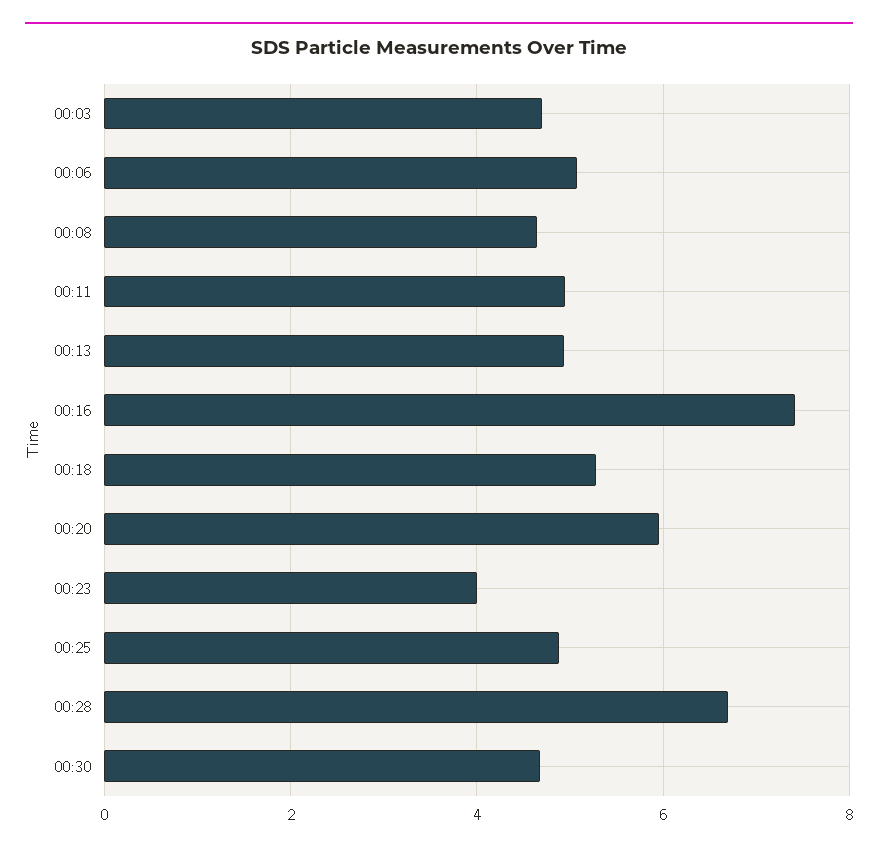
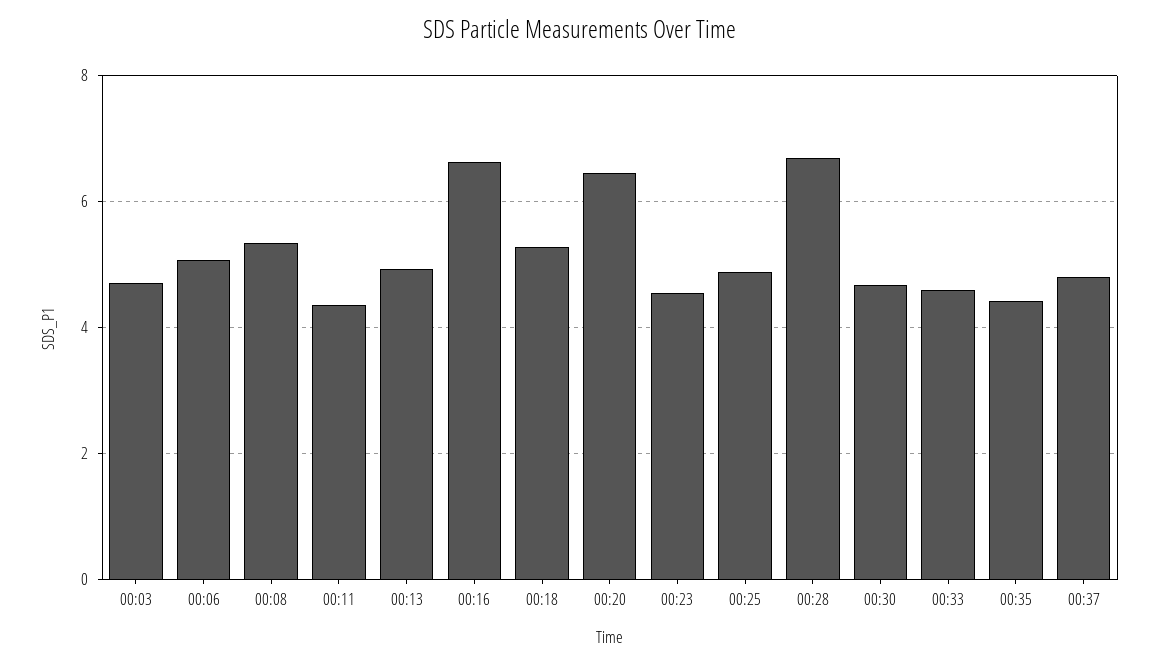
00:08: 4.6 -> 5.4
00:11: 5 -> 4.4
00:16: 7.4 -> 6.6
00:20: 6 -> 6.4
00:23: 4 -> 4.6
00:33: none -> 4.6
00:35: none -> 4.4
00:37: none -> 4.8

